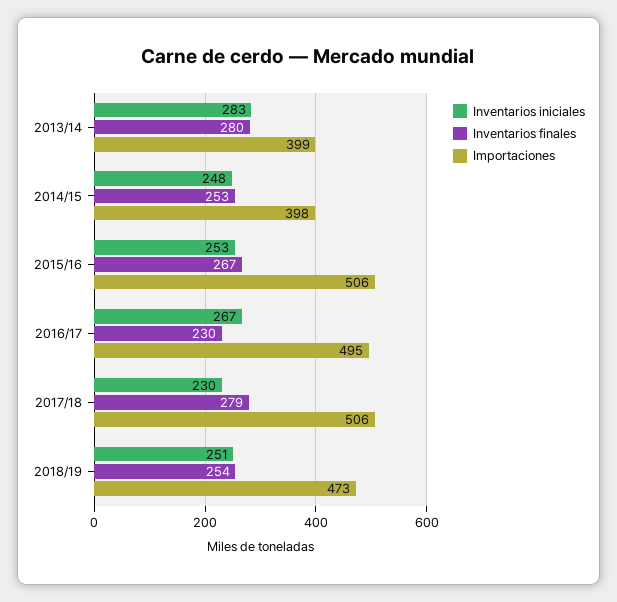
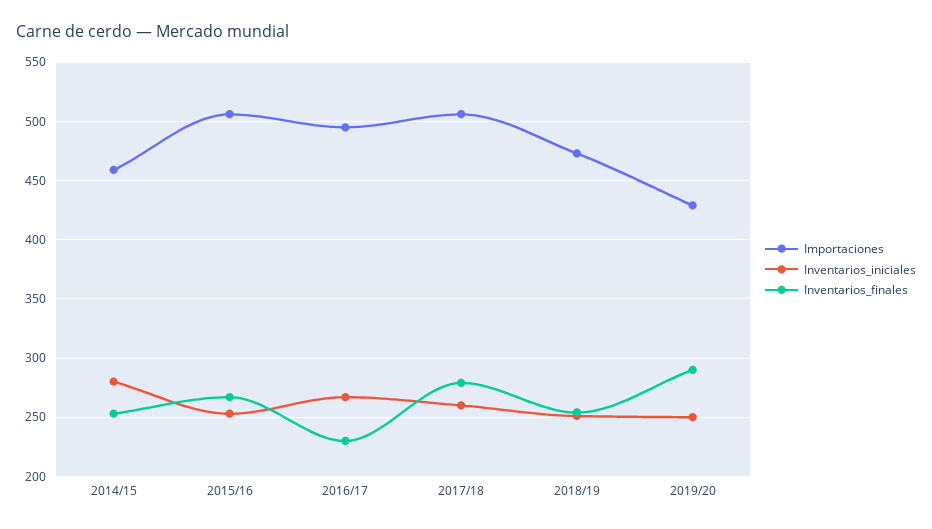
Inventarios iniciales, 2013/14: 283 -> none
Inventarios finales, 2013/14: 280 -> none
Importaciones, 2013/14: 399 -> none
Inventarios iniciales, 2014/15: 248 -> 280
Importaciones, 2014/15: 398 -> 460
Inventarios iniciales, 2017/18: 230 -> 260
Importaciones, 2019/20: none -> 430
Inventarios iniciales, 2019/20: none -> 250
Inventarios finales, 2019/20: none -> 290

